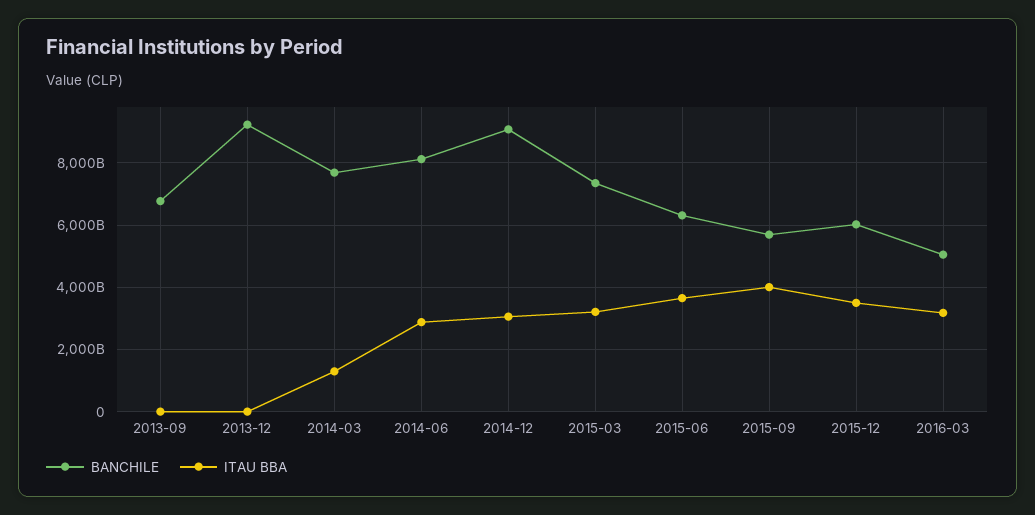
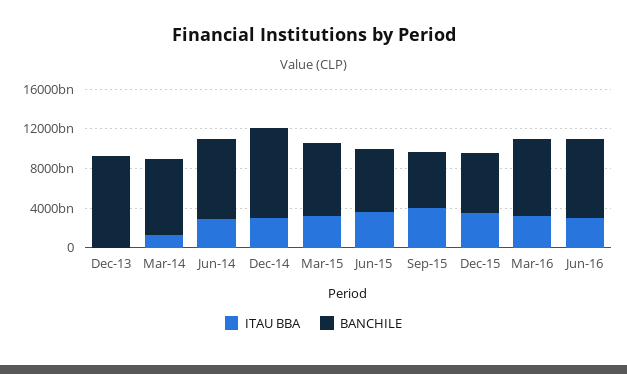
BANCHILE, 2013-09: 6800000000000 -> none
ITAU BBA, 2013-09: 0 -> none
BANCHILE, 2016-03: 5000000000000 -> 8000000000000
ITAU BBA, Jun-16: none -> 3000000000000
BANCHILE, Jun-16: none -> 8000000000000

